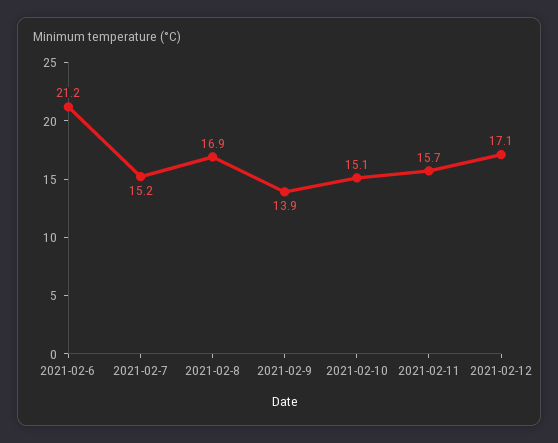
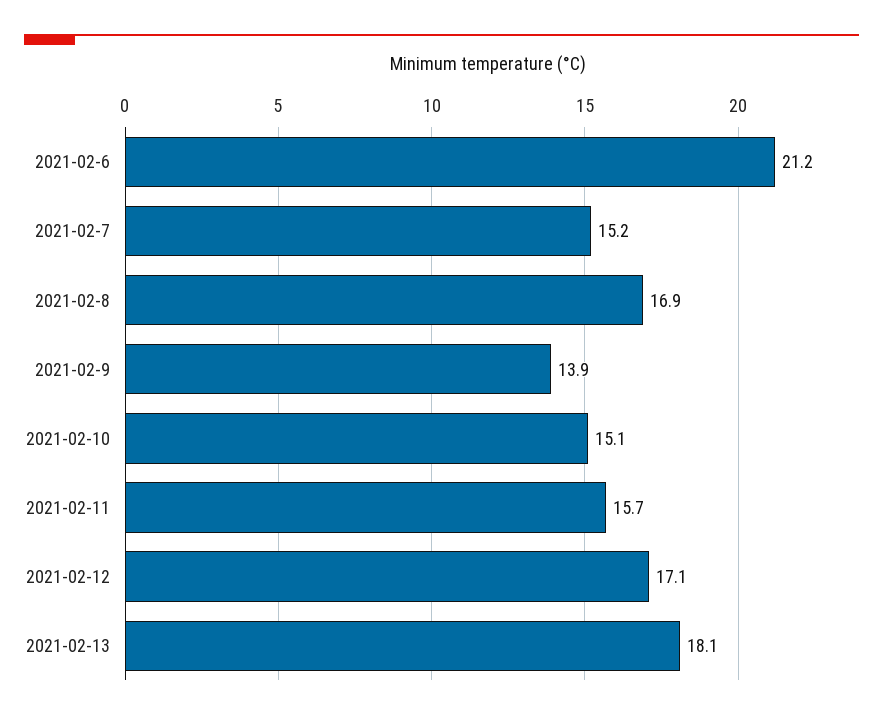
2021-02-13: none -> 18.1

